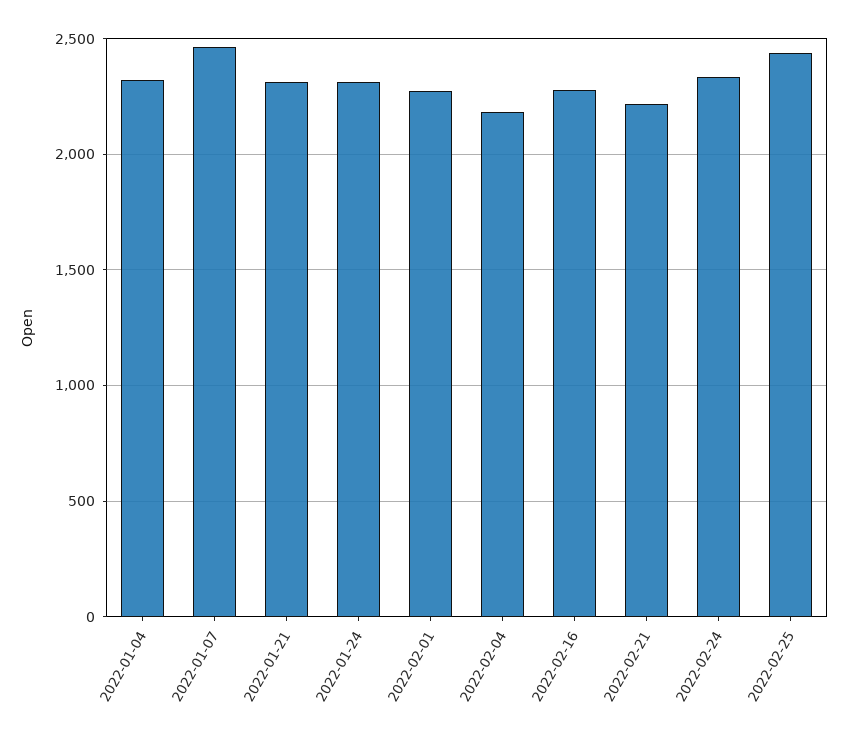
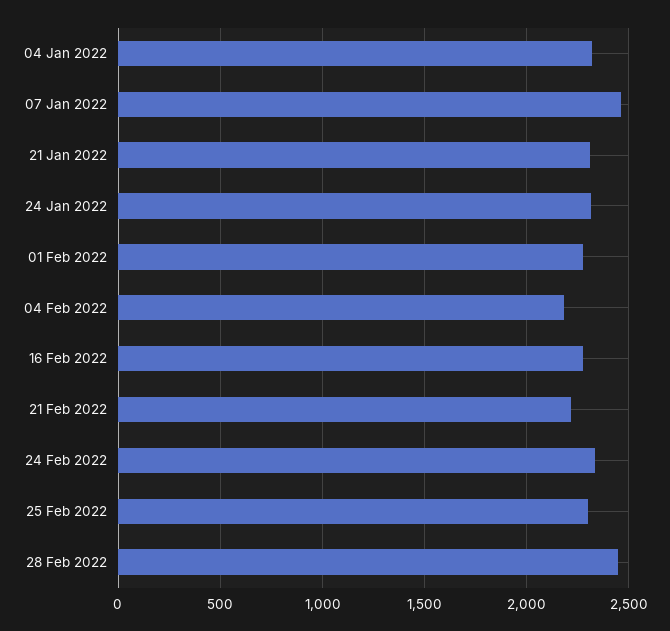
2022-02-25: 2450 -> 2300
28 Feb 2022: none -> 2450

